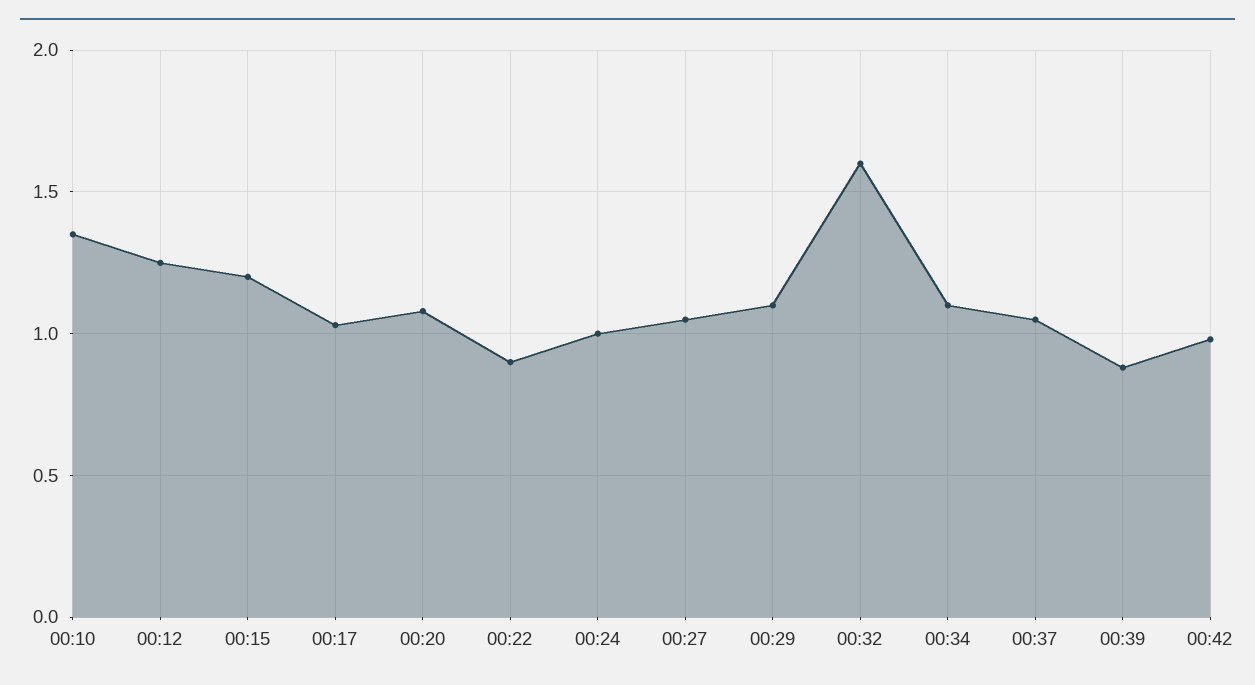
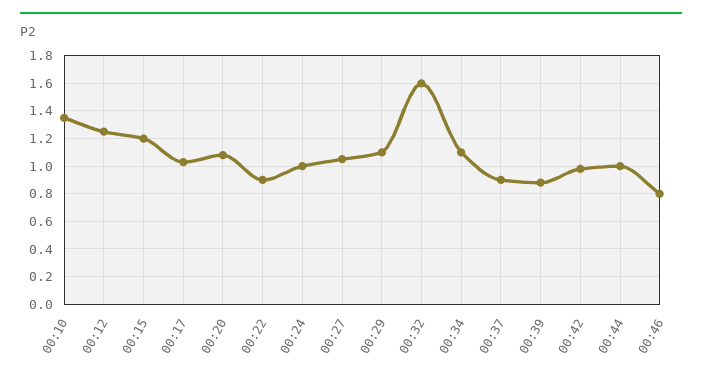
00:37: 1.05 -> 0.9
00:44: none -> 1
00:46: none -> 0.8

